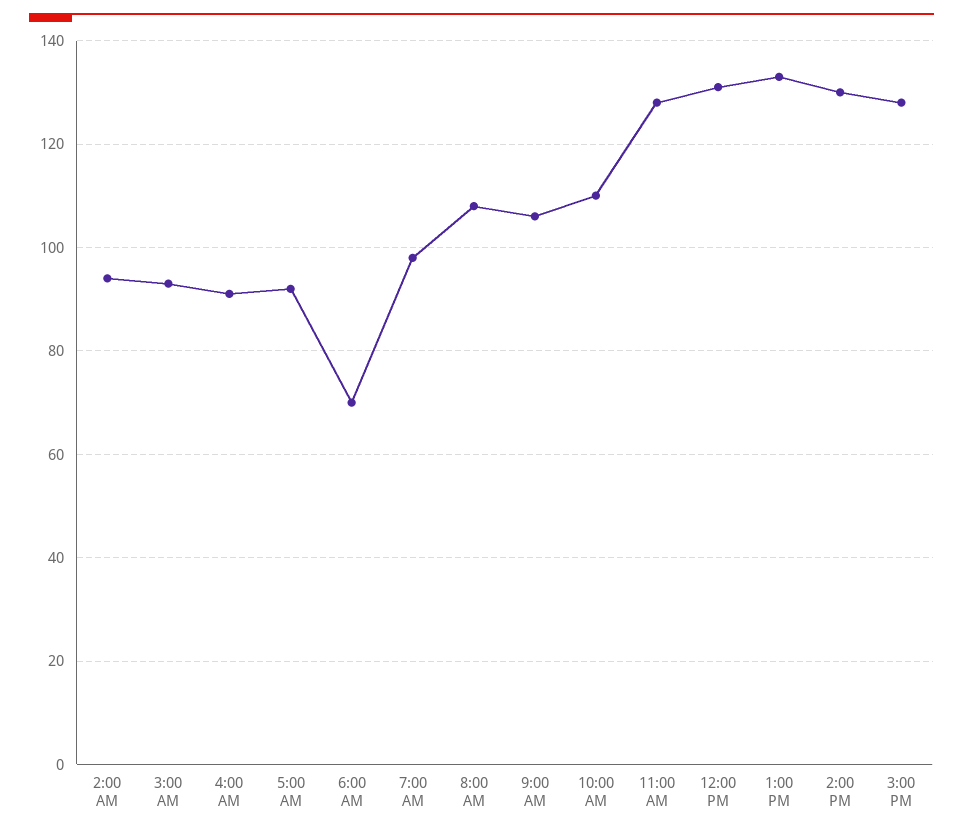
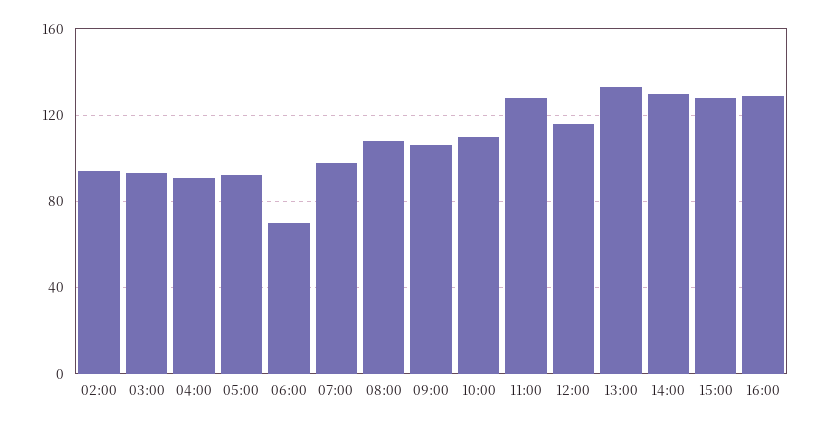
12:00 PM: 130 -> 115
16:00: none -> 130

